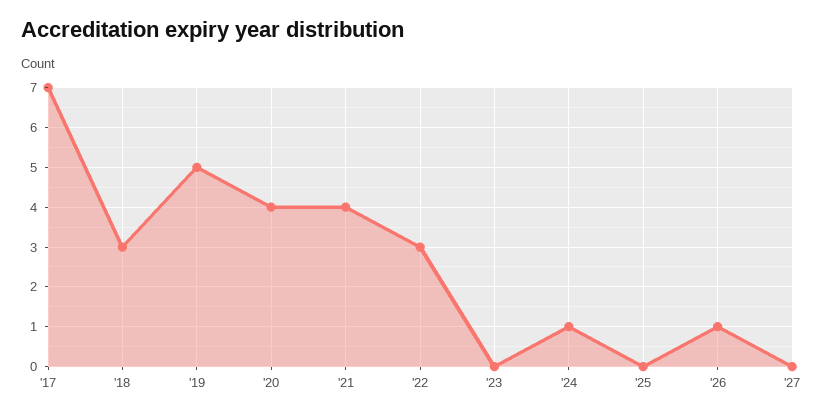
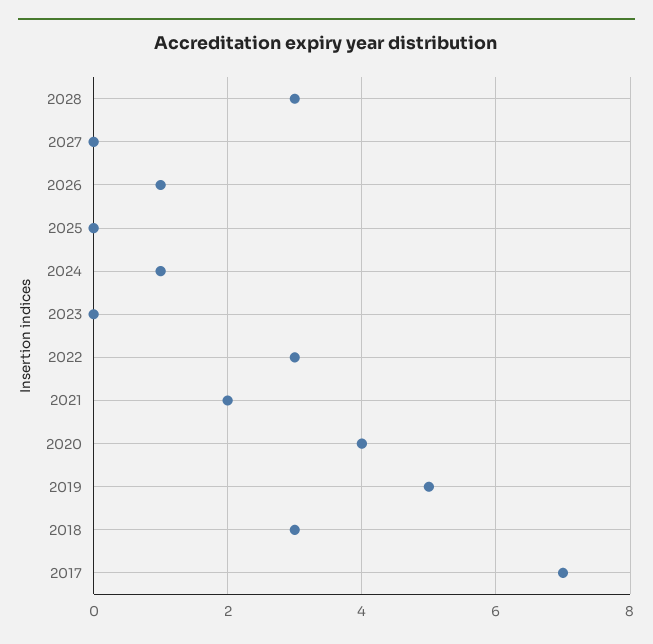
'21: 4 -> 2
2028: none -> 3

